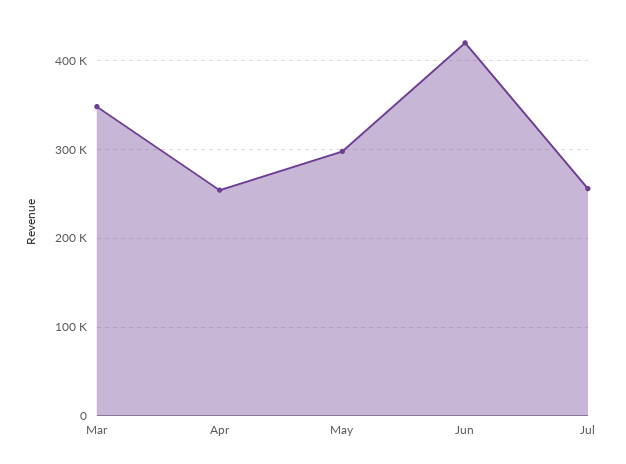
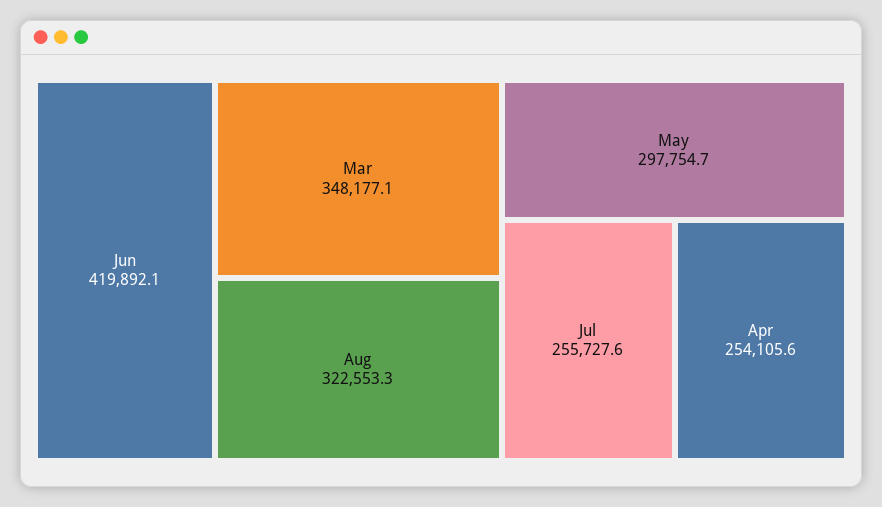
Aug: none -> 322553.3

